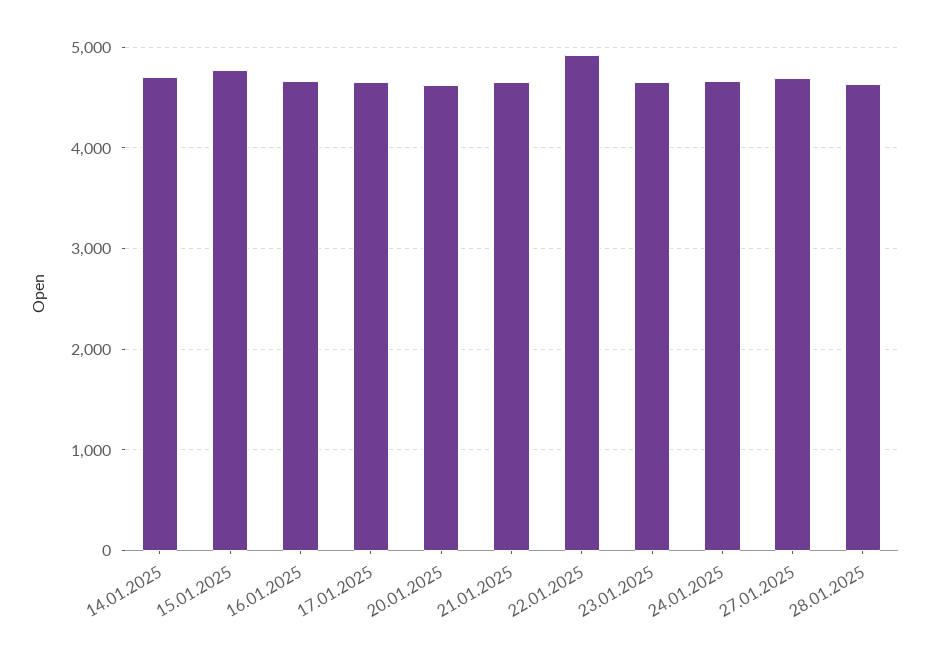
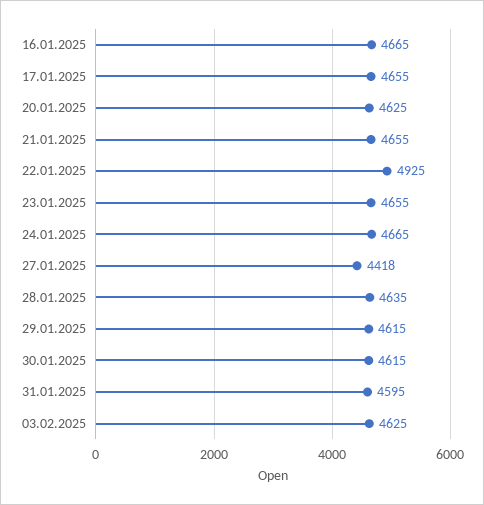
14.01.2025: 4700 -> none
15.01.2025: 4800 -> none
27.01.2025: 4700 -> 4418
29.01.2025: none -> 4615
30.01.2025: none -> 4615
31.01.2025: none -> 4595
03.02.2025: none -> 4625

